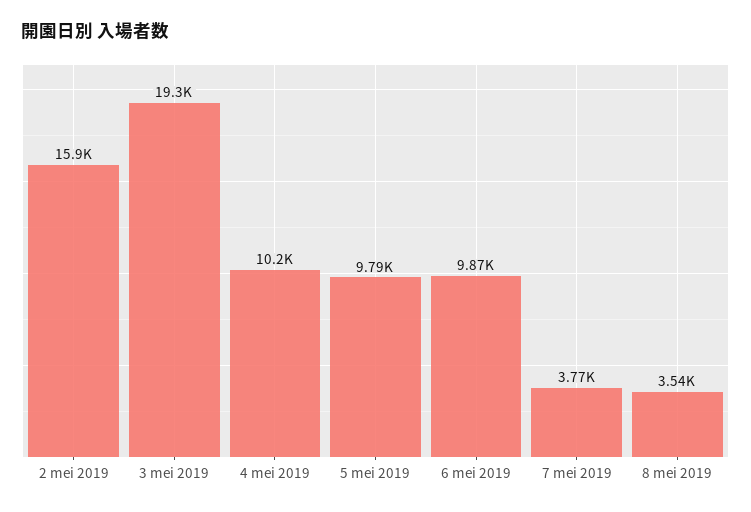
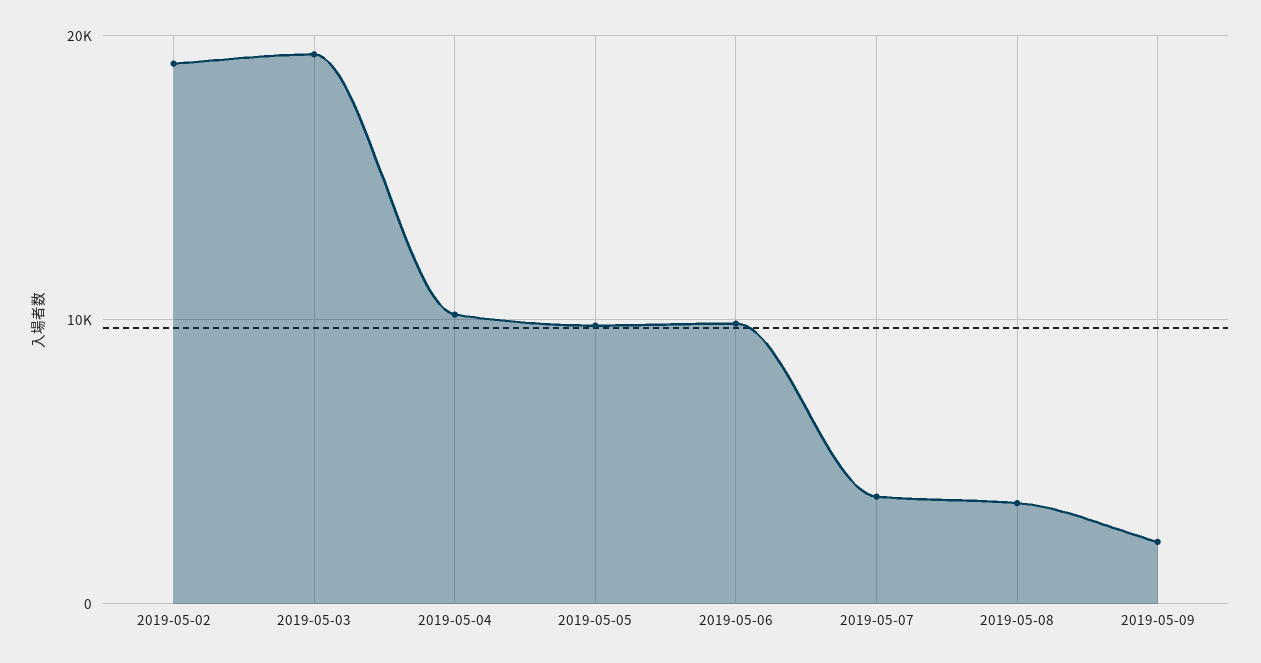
2 mei 2019: 15900 -> 19000
2019-05-09: none -> 2000

